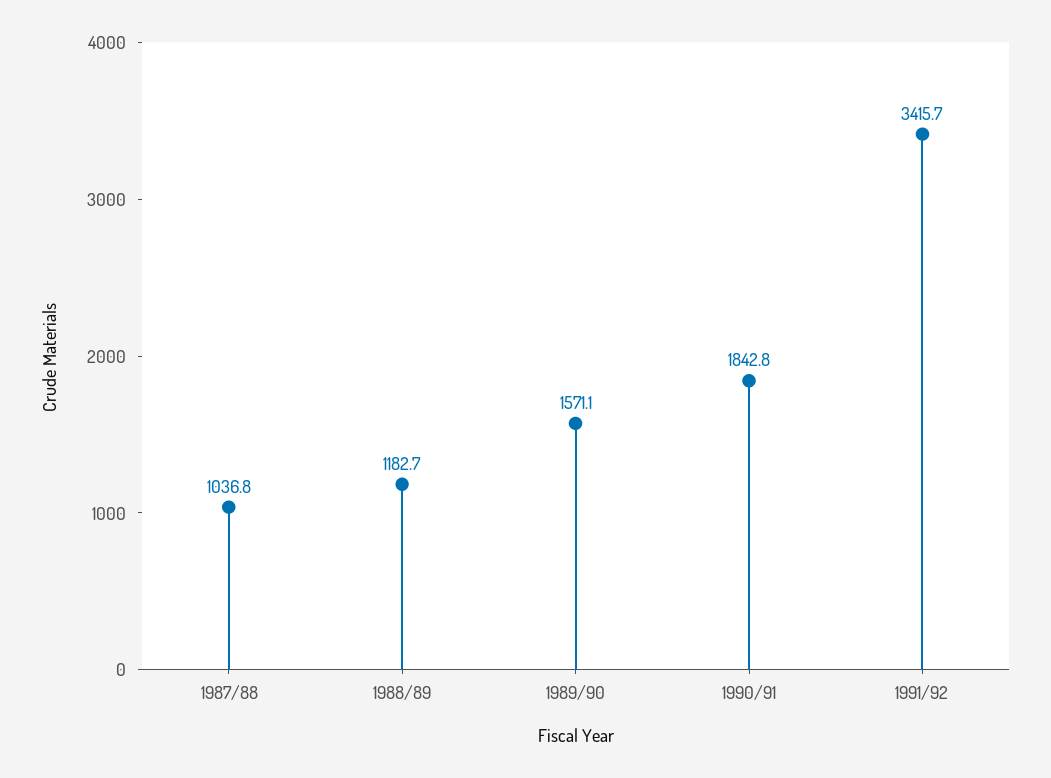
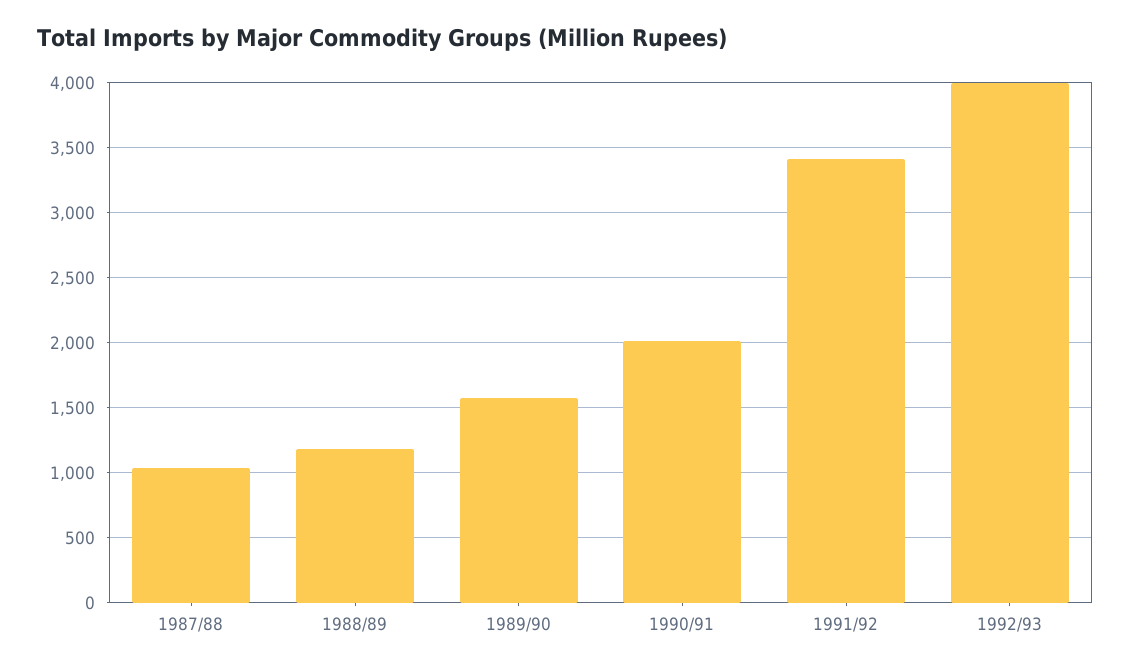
1990/91: 1842.8 -> 2000
1992/93: none -> 4000

